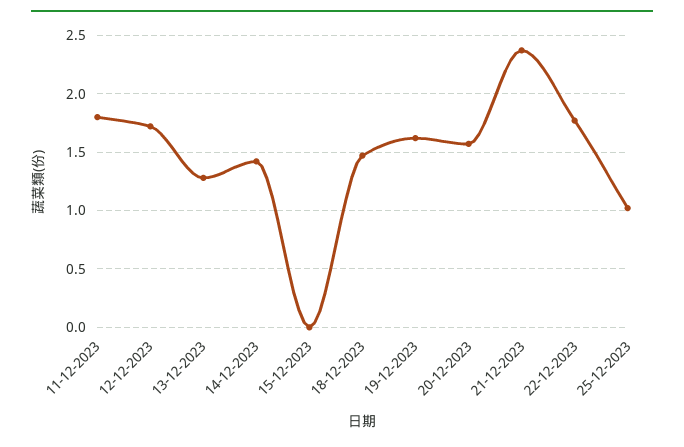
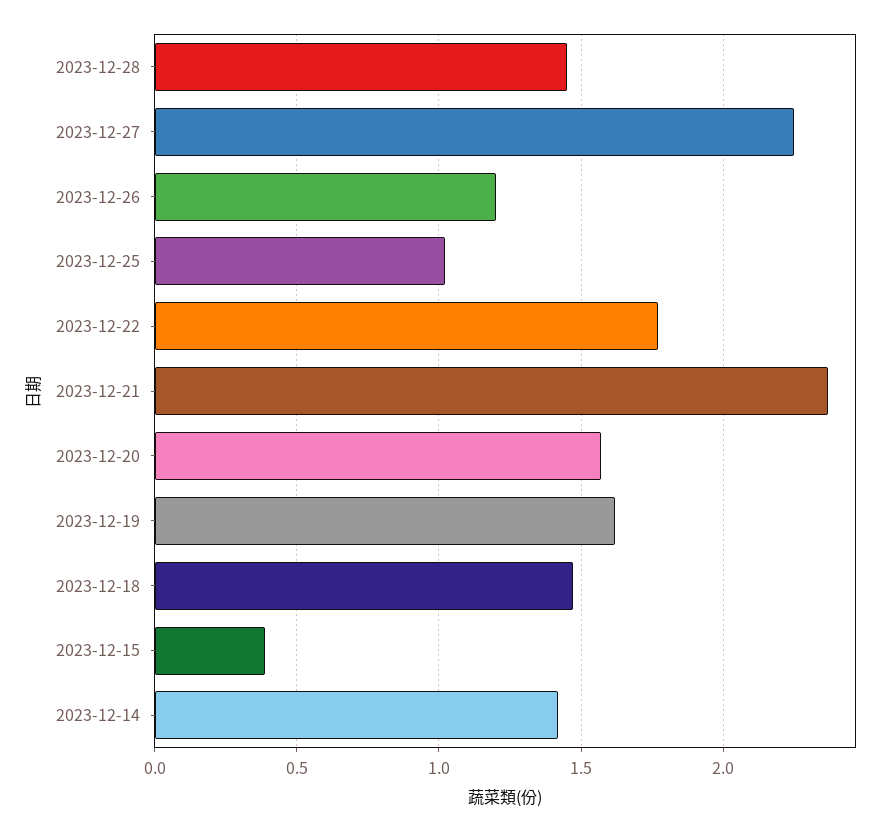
11-12-2023: 1.8 -> none
12-12-2023: 1.7 -> none
13-12-2023: 1.3 -> none
15-12-2023: 0 -> 0.4
2023-12-28: none -> 1.45
2023-12-27: none -> 2.25
2023-12-26: none -> 1.2

